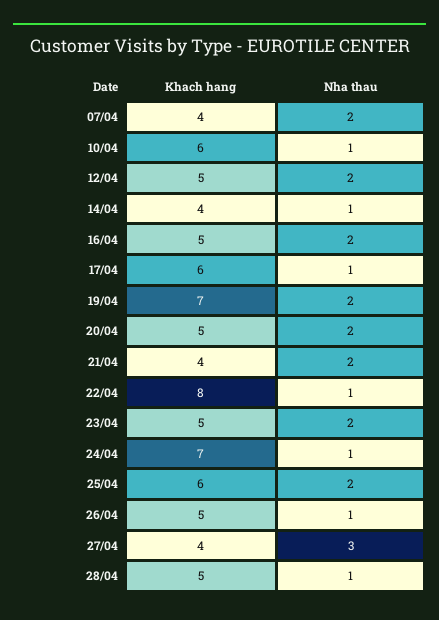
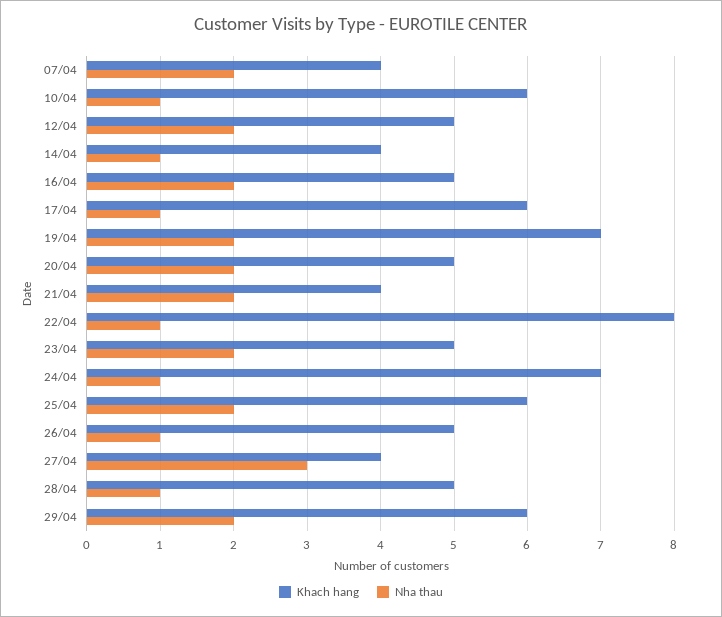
Khach hang, 29/04: none -> 6
Nha thau, 29/04: none -> 2

